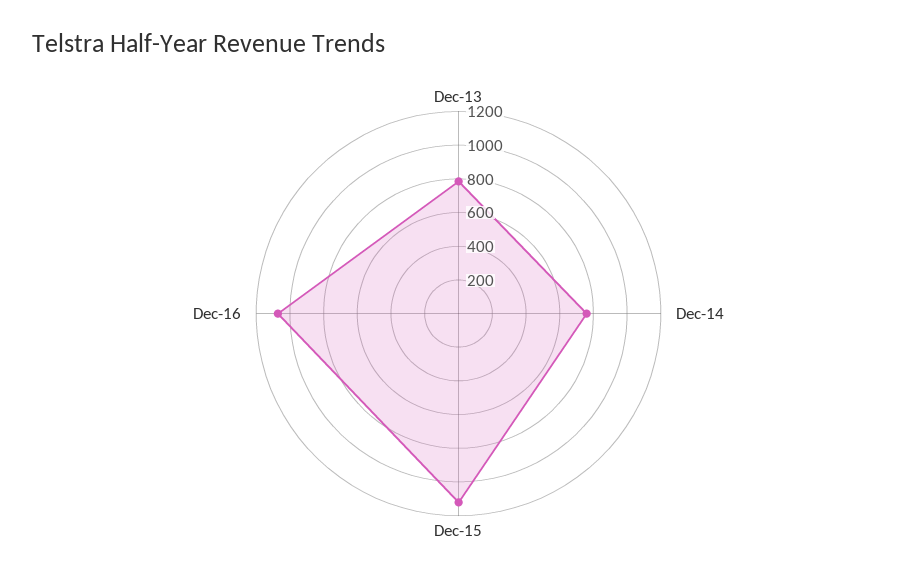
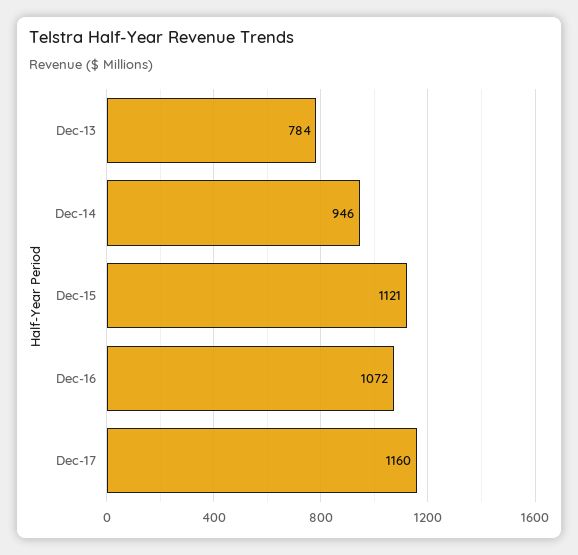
Dec-14: 750 -> 946
Dec-17: none -> 1160

